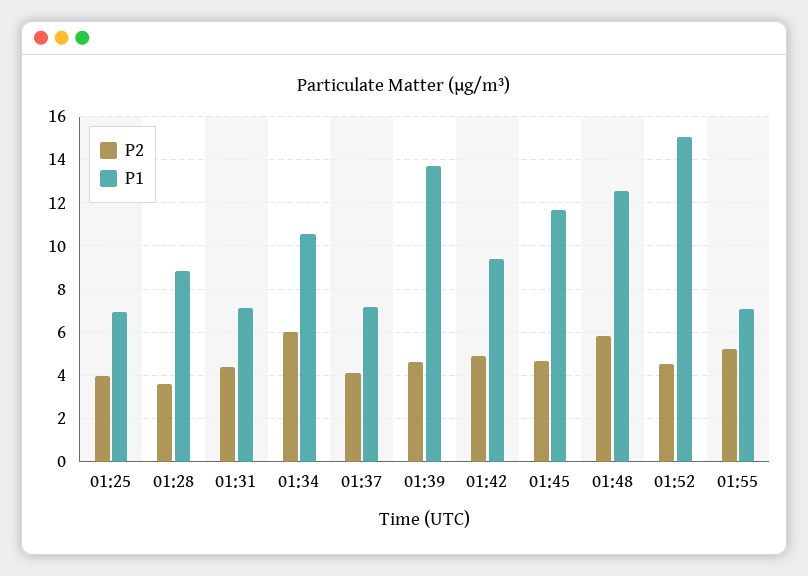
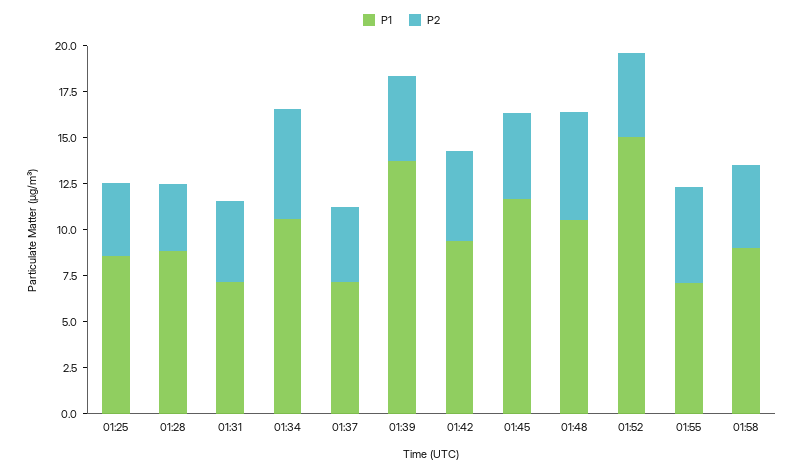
P1, 01:25: 7 -> 8.5
P1, 01:48: 12.5 -> 10.5
P1, 01:58: none -> 9
P2, 01:58: none -> 4.5

